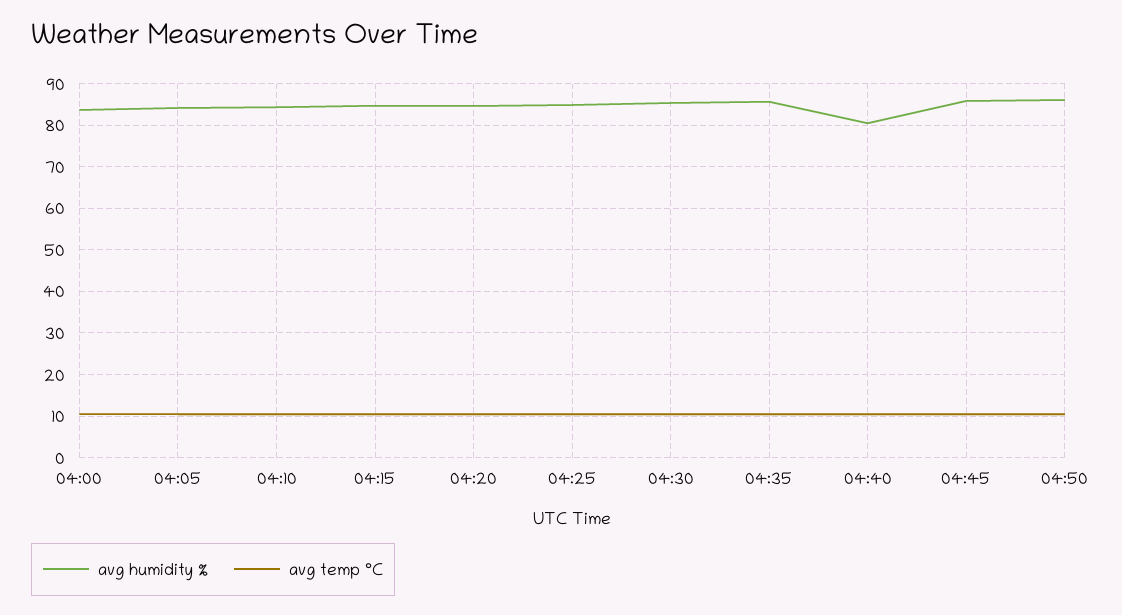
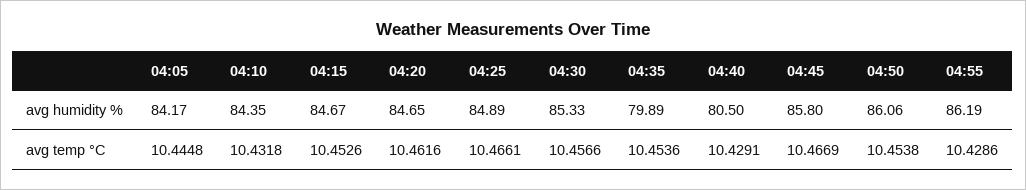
avg humidity %, 04:00: 84 -> none
avg temp °C, 04:00: 10 -> none
avg humidity %, 04:35: 86 -> 79.89
avg humidity %, 04:55: none -> 86.19
avg temp °C, 04:55: none -> 10.4286

